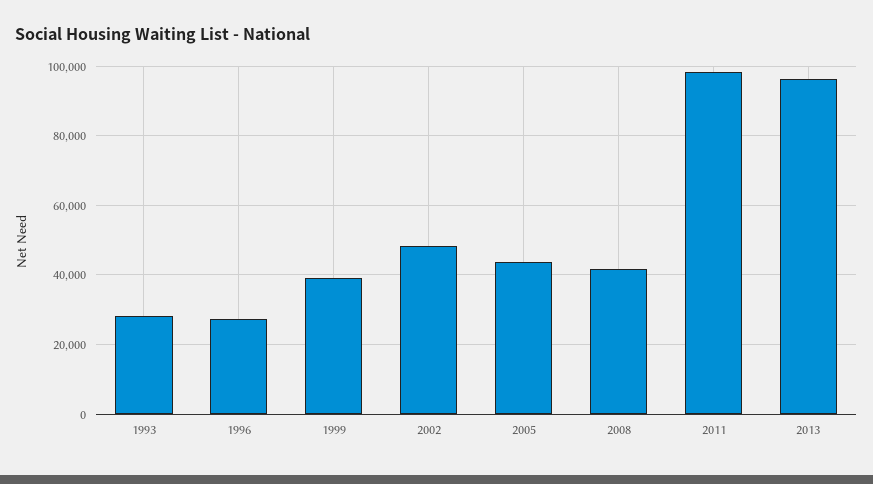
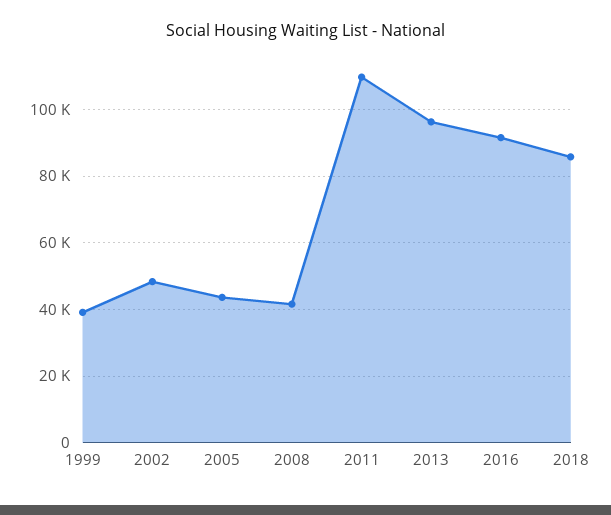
1993: 28000 -> none
1996: 28000 -> none
2011: 98000 -> 110000
2016: none -> 92000
2018: none -> 86000

